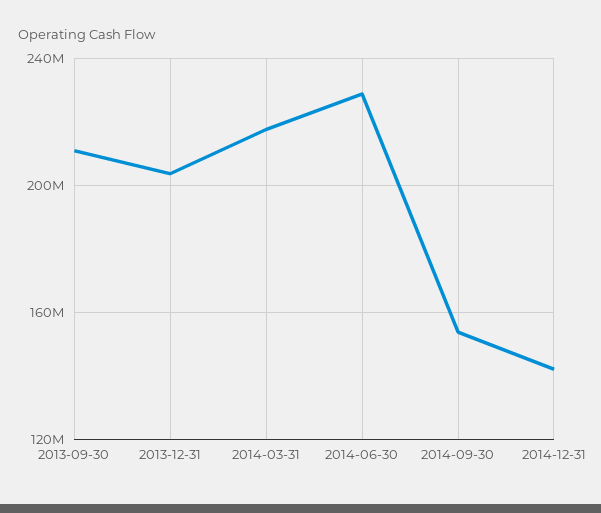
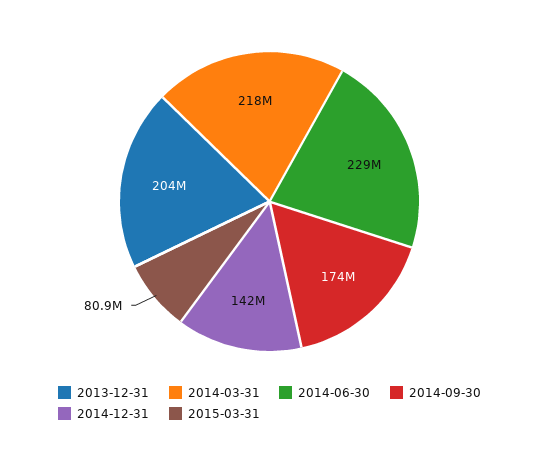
2013-09-30: 210000000 -> none
2014-09-30: 155000000 -> 174000000
2015-03-31: none -> 80900000

